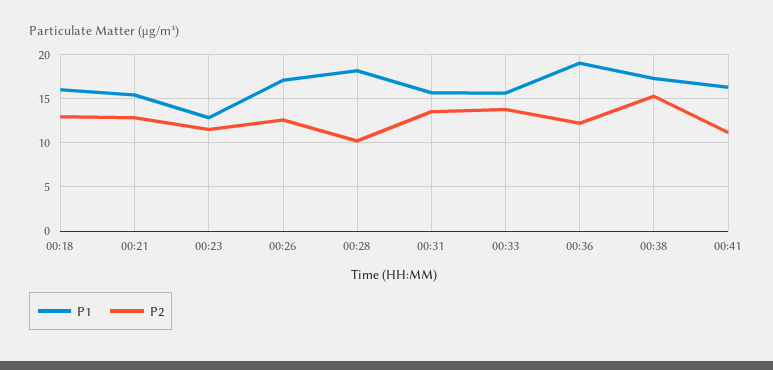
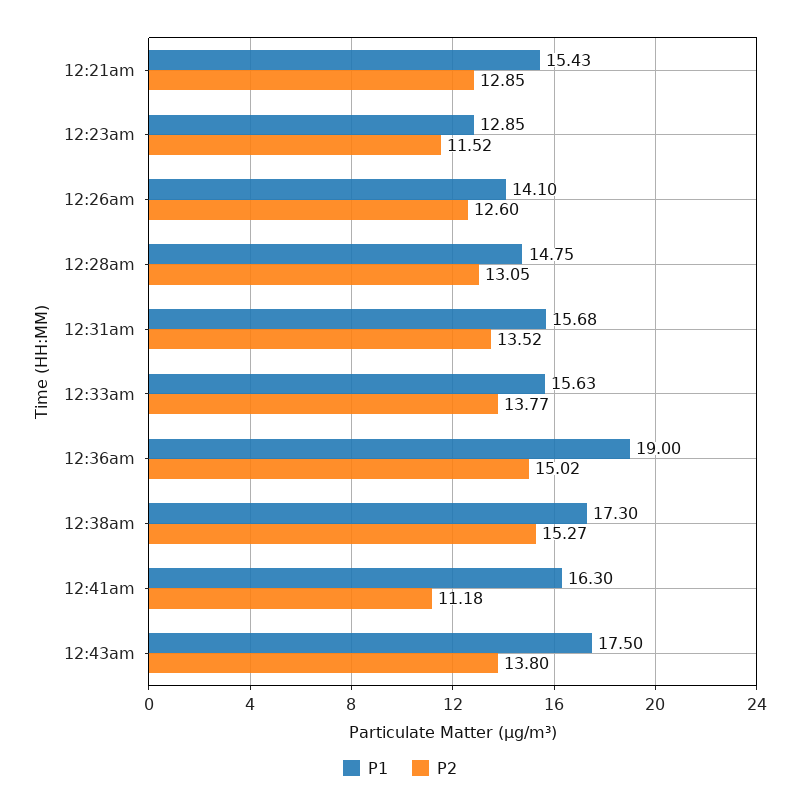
P1, 00:18: 16 -> none
P2, 00:18: 13 -> none
P1, 00:26: 17 -> 14.1
P1, 00:28: 18 -> 14.75
P2, 00:28: 10 -> 13.05
P2, 00:36: 12 -> 15.02
P1, 12:43am: none -> 17.5
P2, 12:43am: none -> 13.8

